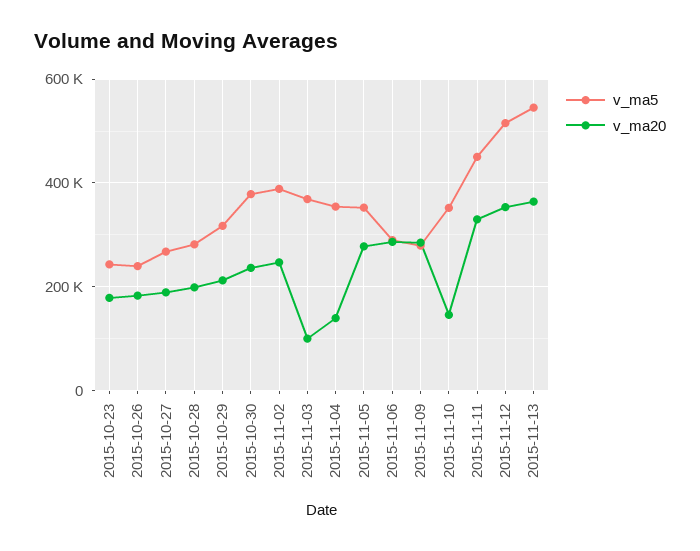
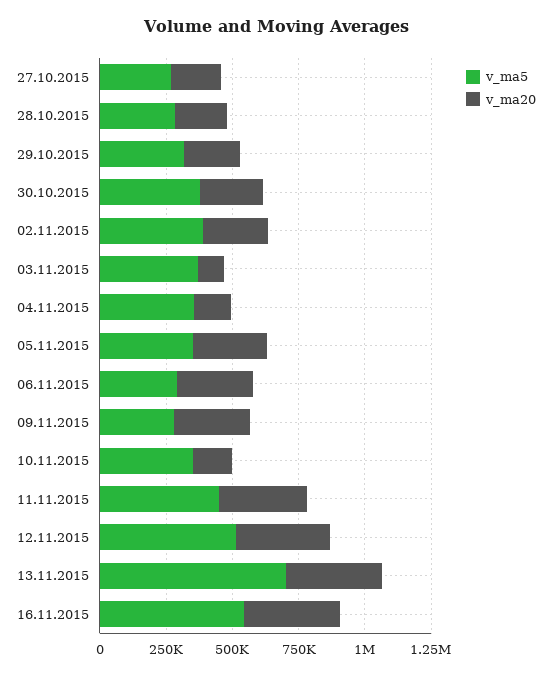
v_ma5, 2015-10-23: 240000 -> none
v_ma20, 2015-10-23: 180000 -> none
v_ma5, 2015-10-26: 240000 -> none
v_ma20, 2015-10-26: 180000 -> none
v_ma5, 2015-11-13: 540000 -> 700000
v_ma5, 16.11.2015: none -> 550000
v_ma20, 16.11.2015: none -> 350000

